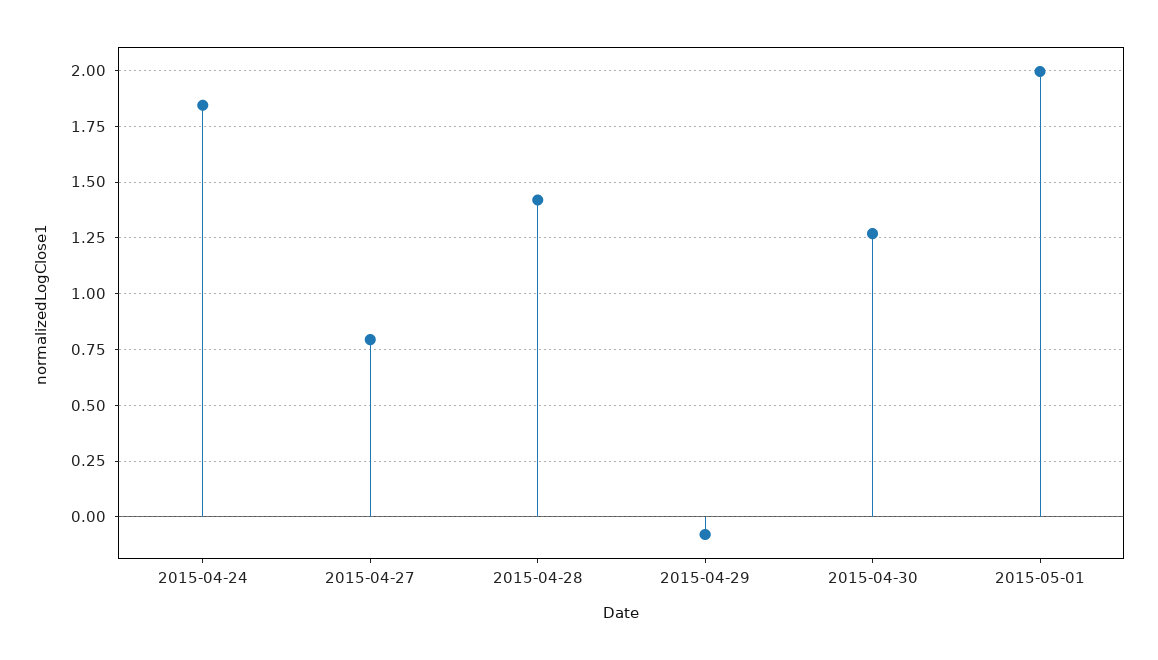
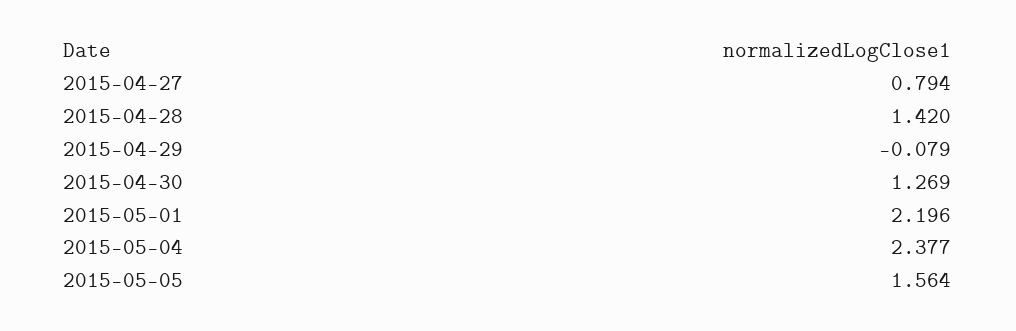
2015-04-24: 1.85 -> none
2015-05-01: 2 -> 2.196
2015-05-04: none -> 2.377
2015-05-05: none -> 1.564

